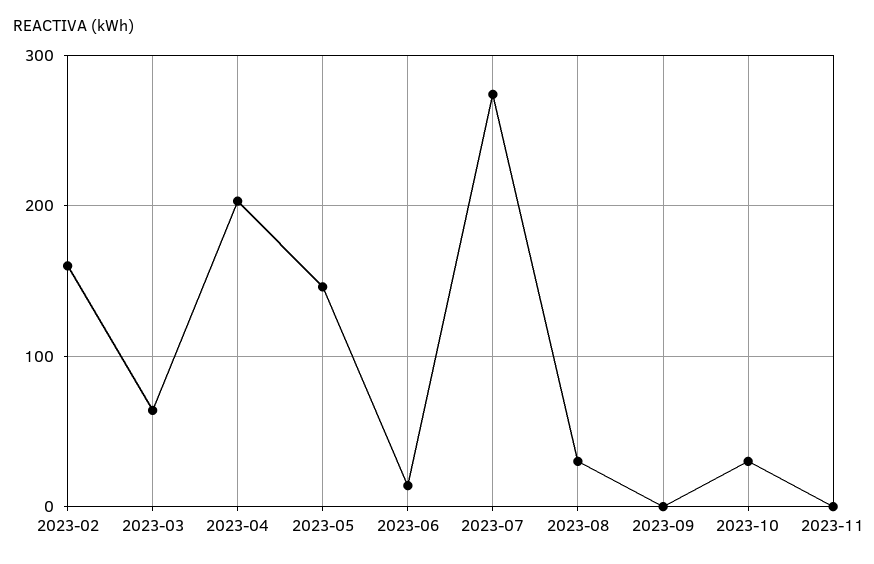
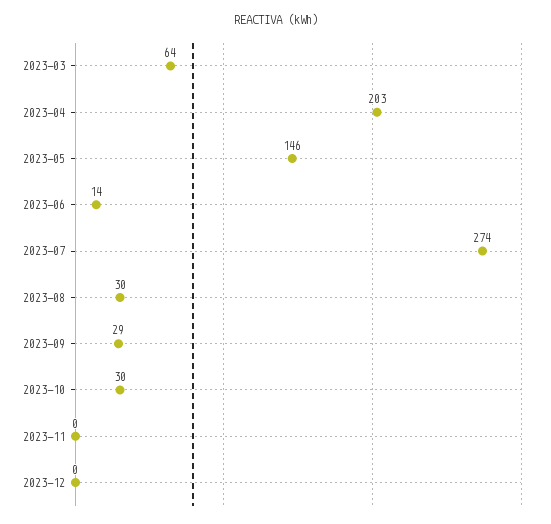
2023-02: 160 -> none
2023-09: 0 -> 29
2023-12: none -> 0

